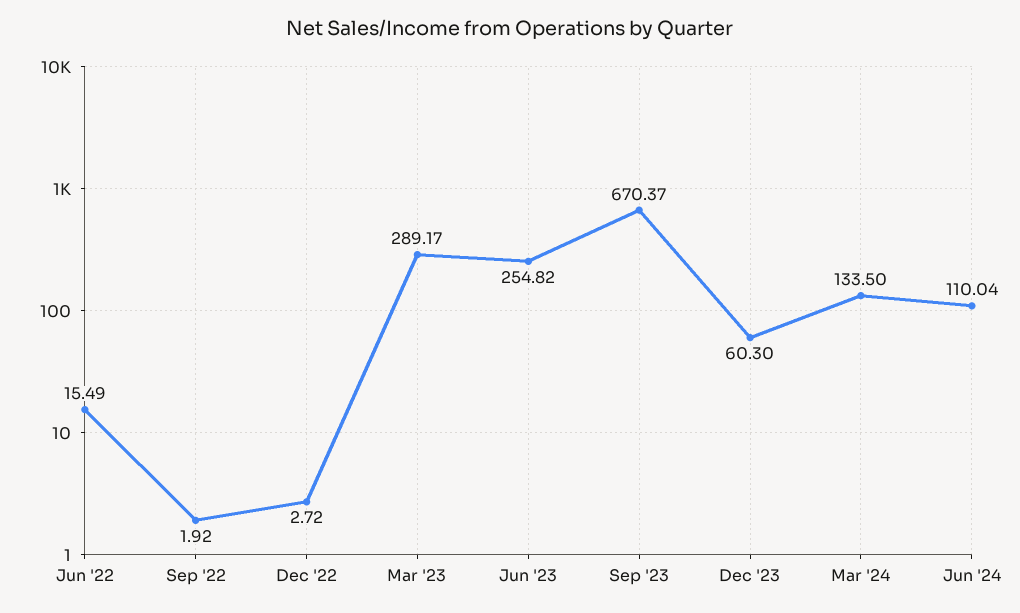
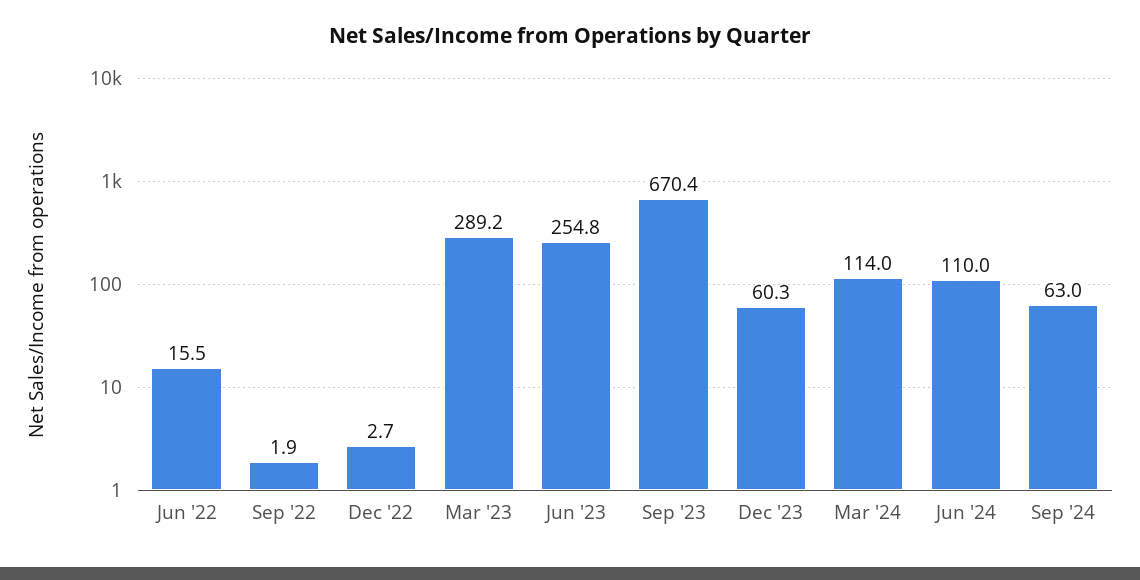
Mar '24: 133.5 -> 114
Sep '24: none -> 63

